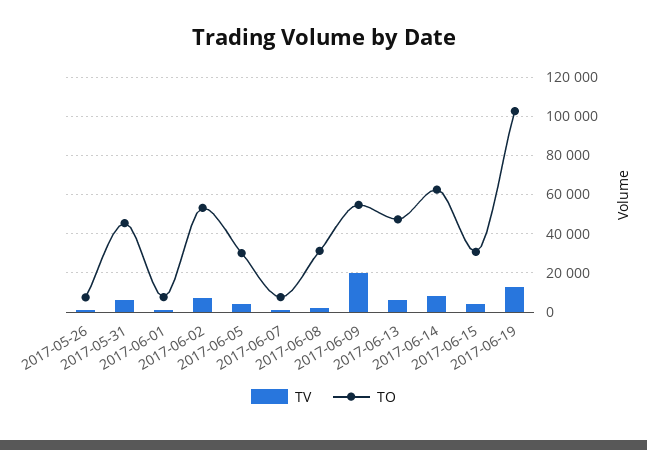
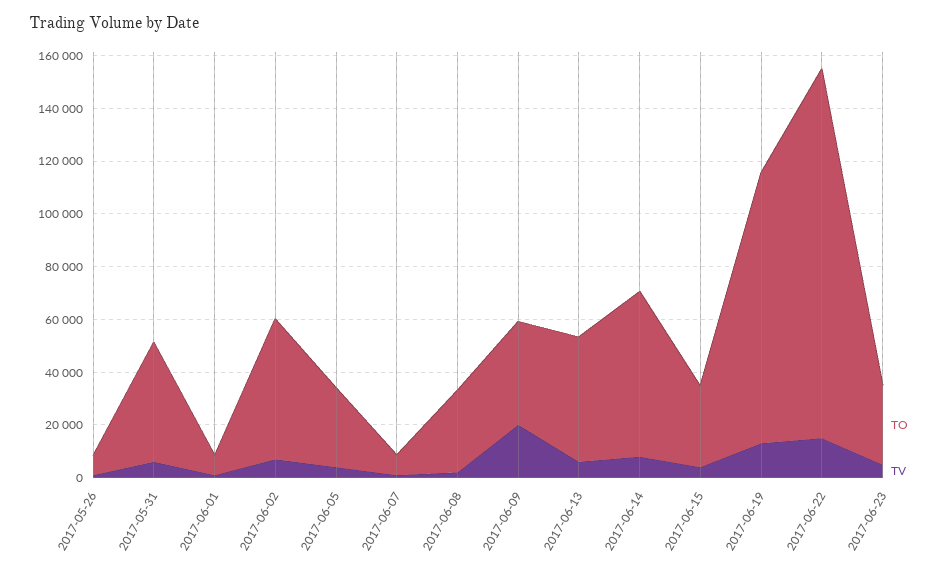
TO, 2017-06-09: 55000 -> 40000
TO, 2017-06-22: none -> 140000
TV, 2017-06-22: none -> 15000
TO, 2017-06-23: none -> 30000
TV, 2017-06-23: none -> 5000

